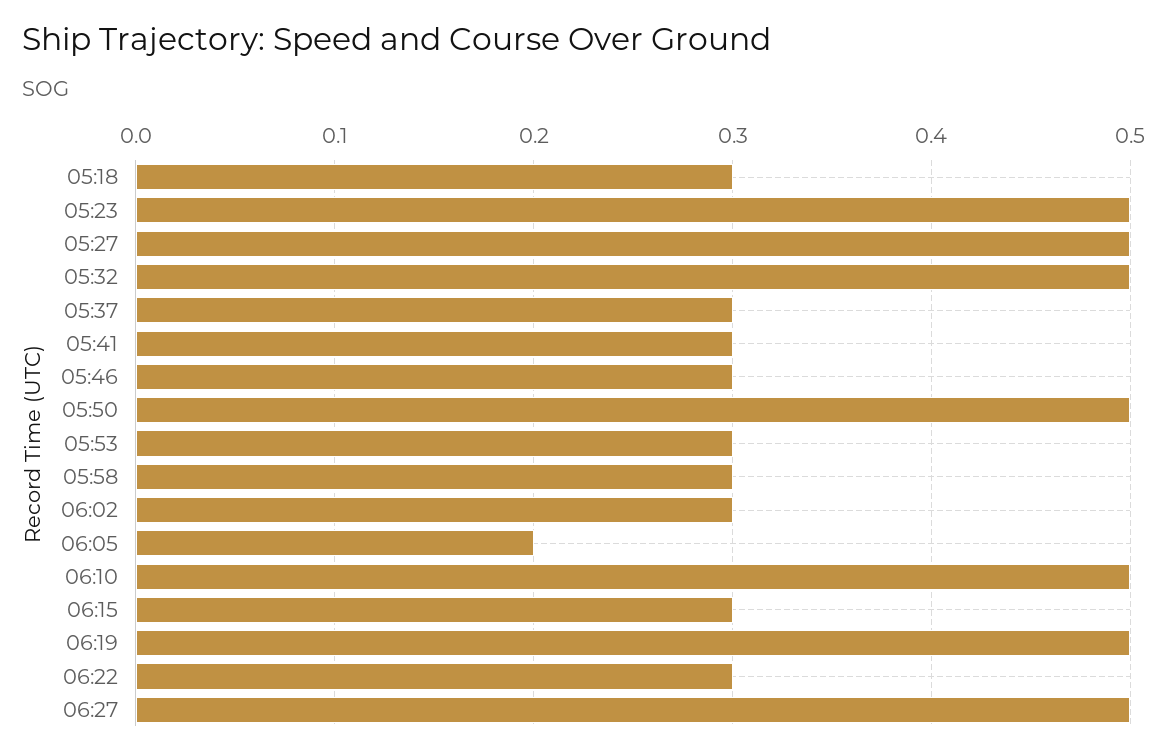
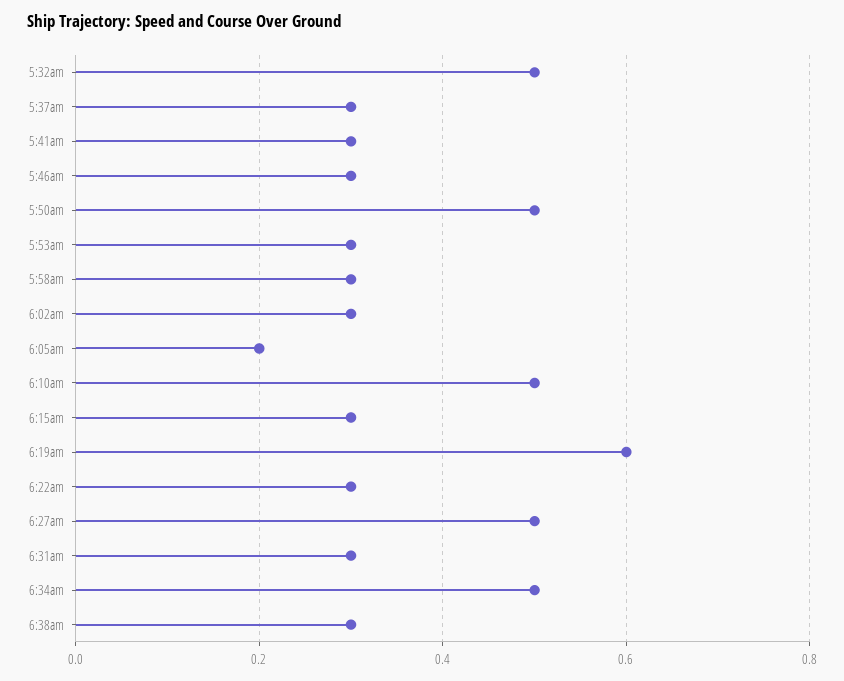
05:18: 0.3 -> none
05:23: 0.5 -> none
05:27: 0.5 -> none
06:19: 0.5 -> 0.6
6:31am: none -> 0.3
6:34am: none -> 0.5
6:38am: none -> 0.3

